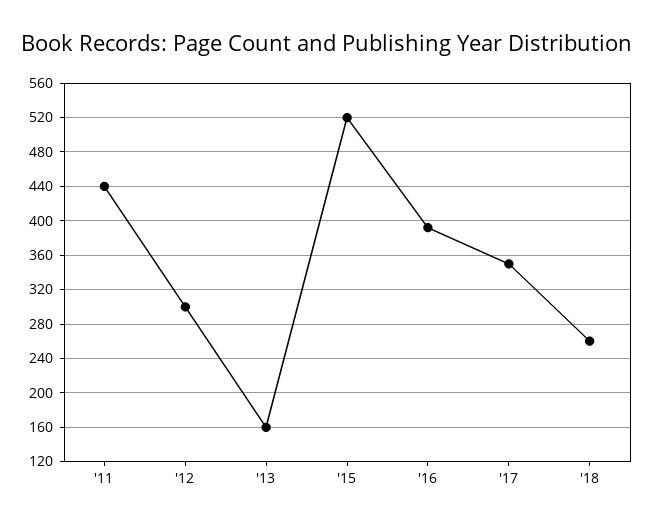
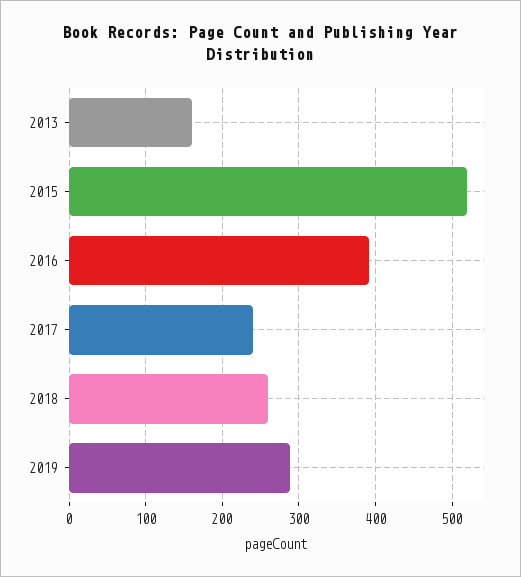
'11: 440 -> none
'12: 300 -> none
'17: 350 -> 240
2019: none -> 290

